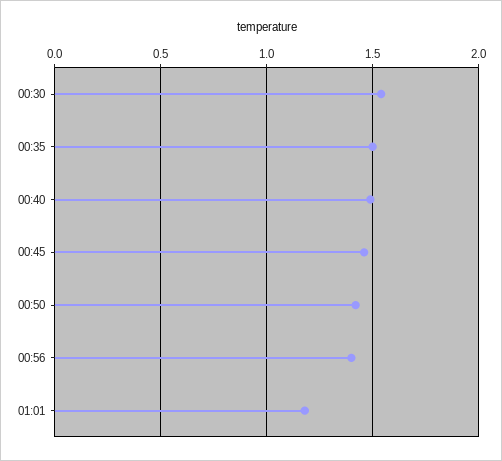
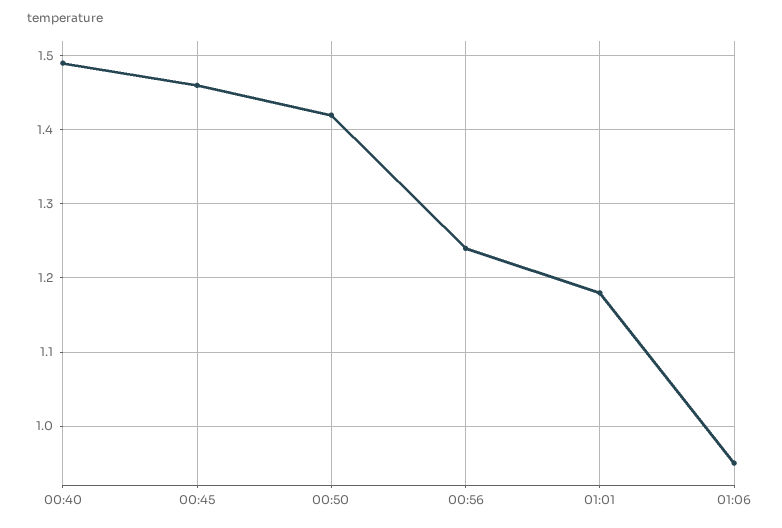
00:30: 1.55 -> none
00:35: 1.5 -> none
00:56: 1.4 -> 1.24
01:06: none -> 0.95

